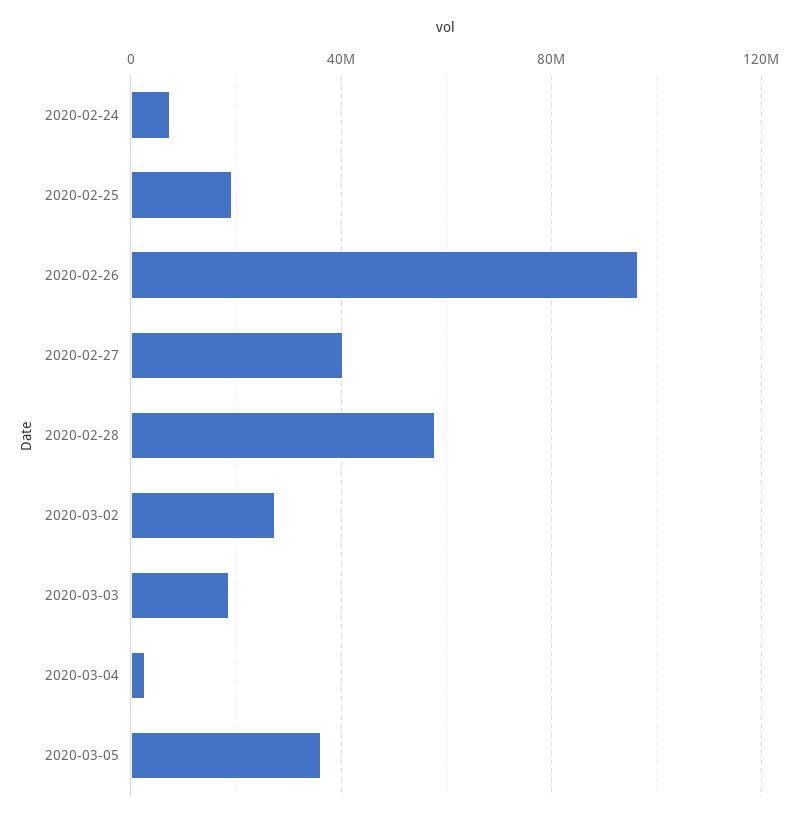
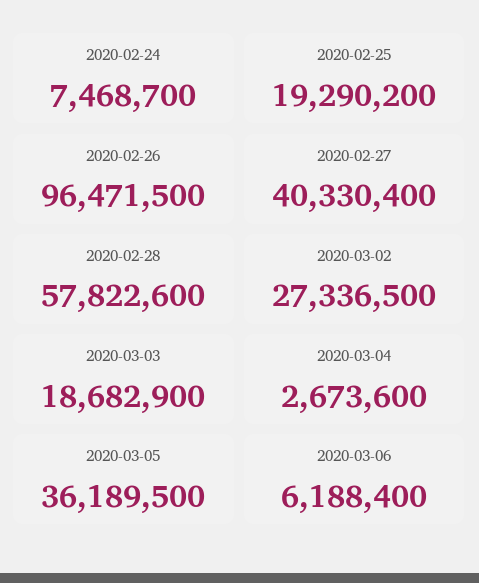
2020-03-06: none -> 6188400

